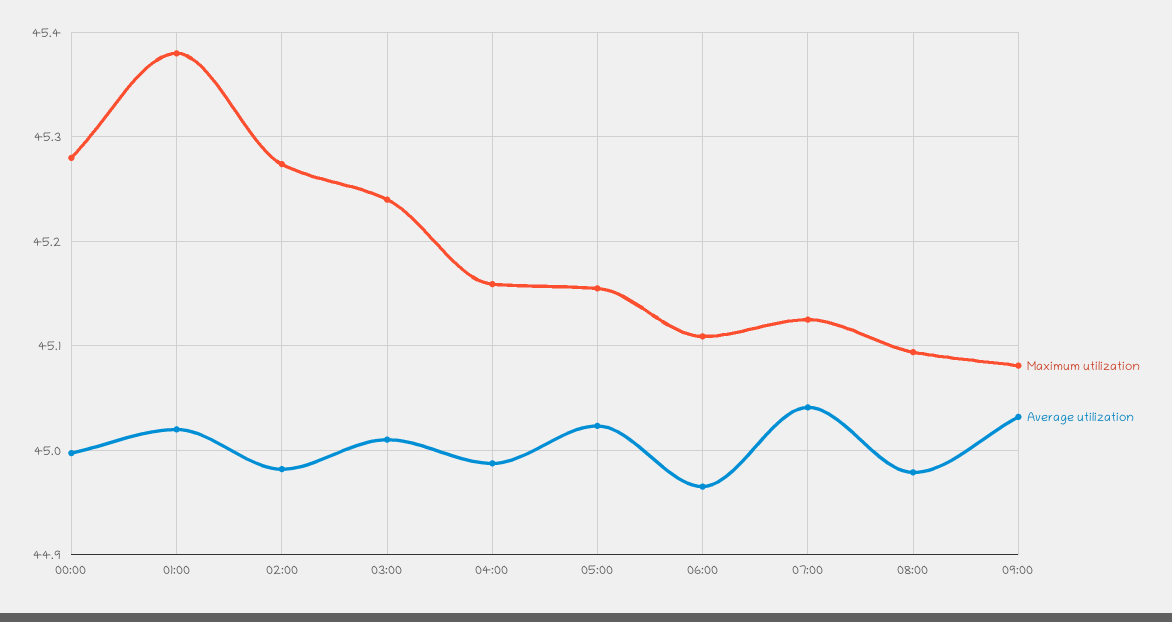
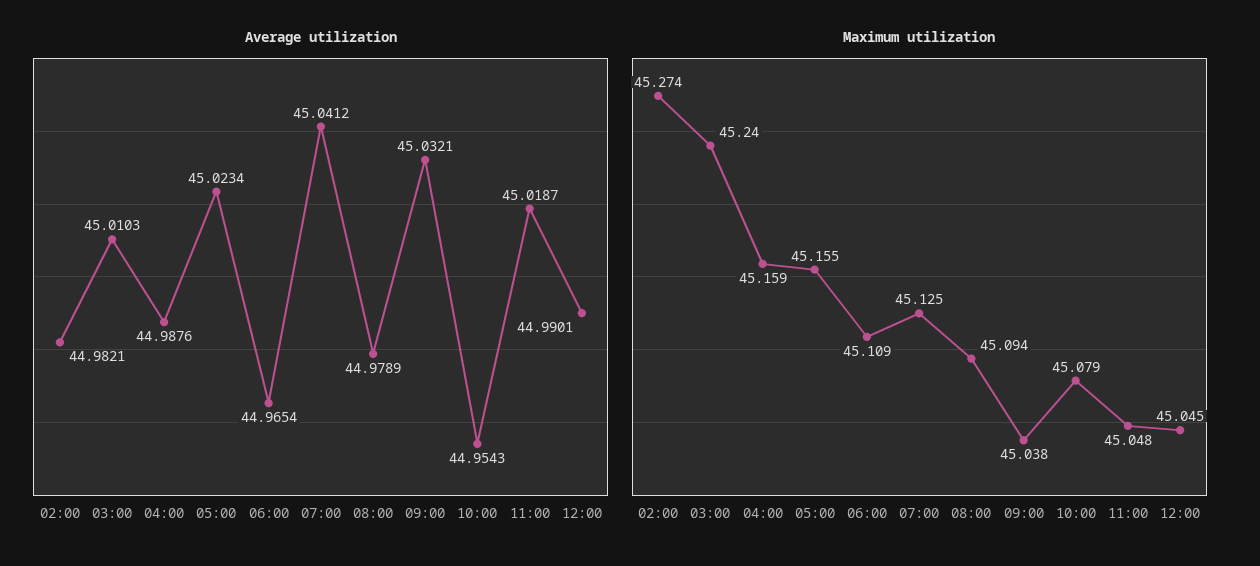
Maximum utilization, 00:00: 45.28 -> none
Average utilization, 00:00: 45 -> none
Maximum utilization, 01:00: 45.38 -> none
Average utilization, 01:00: 45.02 -> none
Maximum utilization, 09:00: 45.08 -> 45.038
Average utilization, 10:00: none -> 44.9543
Average utilization, 11:00: none -> 45.0187
Average utilization, 12:00: none -> 44.9901
Maximum utilization, 10:00: none -> 45.079
Maximum utilization, 11:00: none -> 45.048
Maximum utilization, 12:00: none -> 45.045

